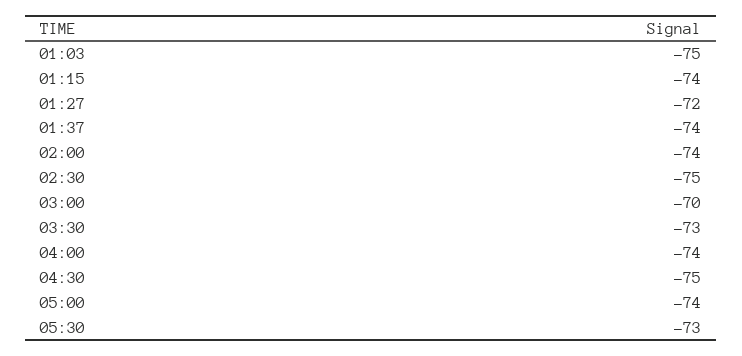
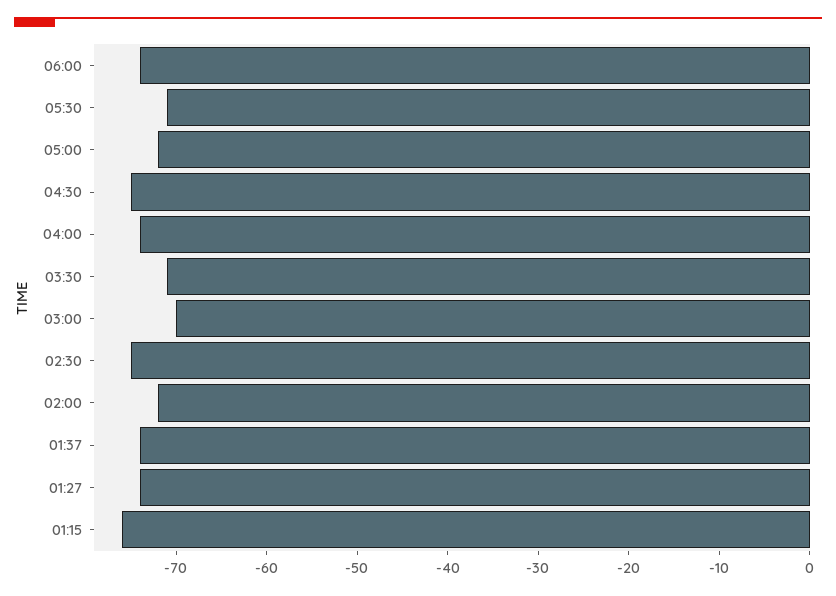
01:03: -75 -> none
01:15: -74 -> -76
01:27: -72 -> -74
02:00: -74 -> -72
03:30: -73 -> -71
05:00: -74 -> -72
05:30: -73 -> -71
06:00: none -> -74

